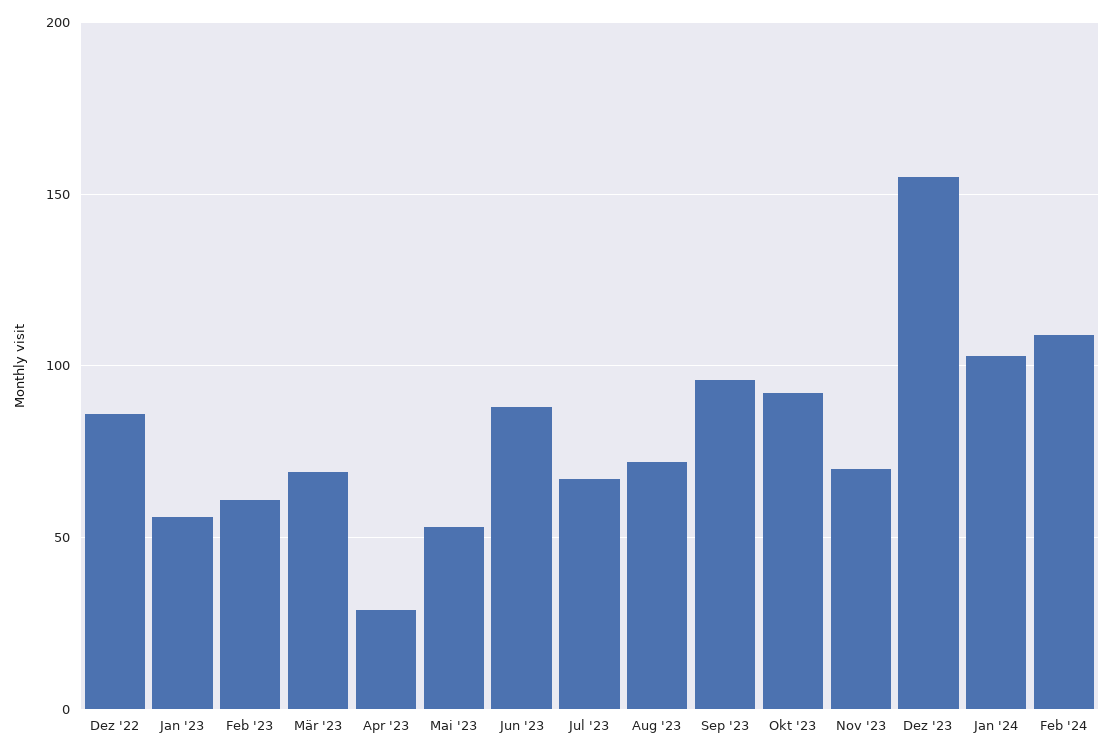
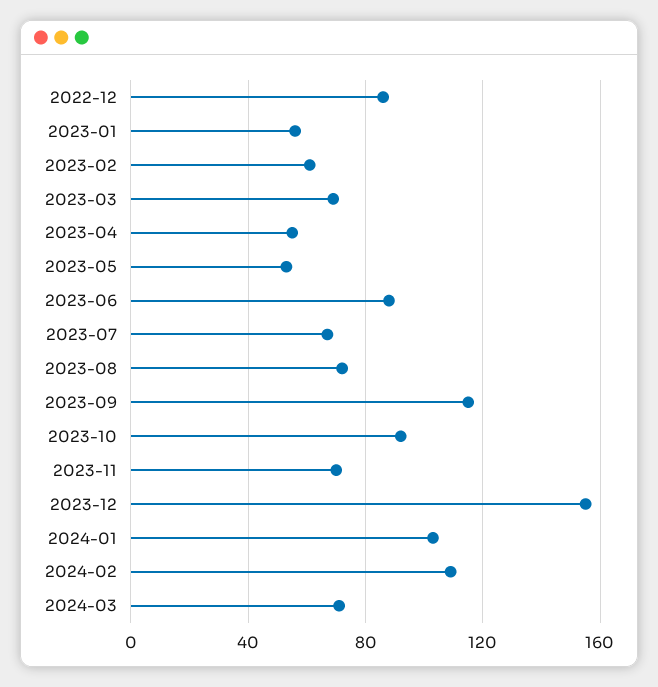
Apr '23: 30 -> 55
Sep '23: 95 -> 115
2024-03: none -> 70

